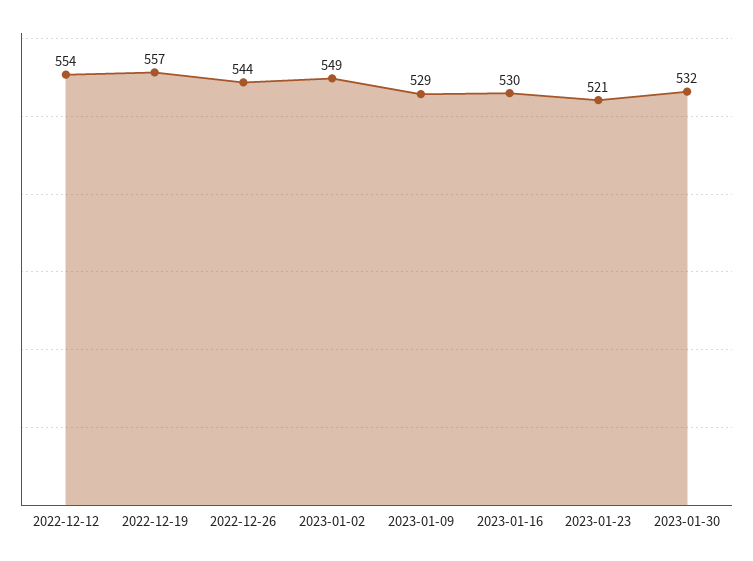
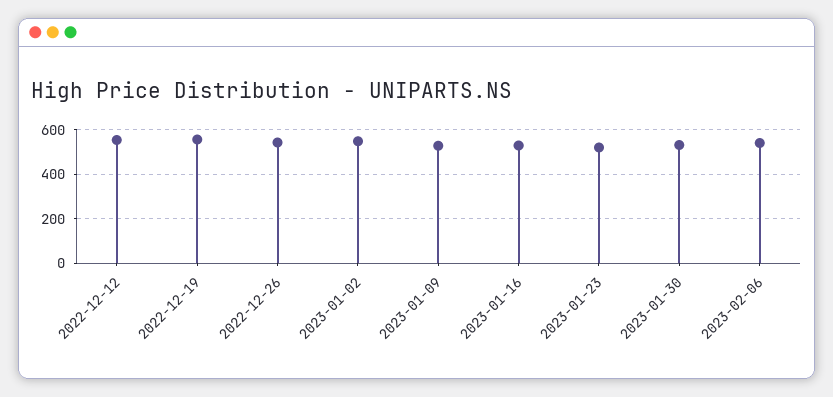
2023-02-06: none -> 550

